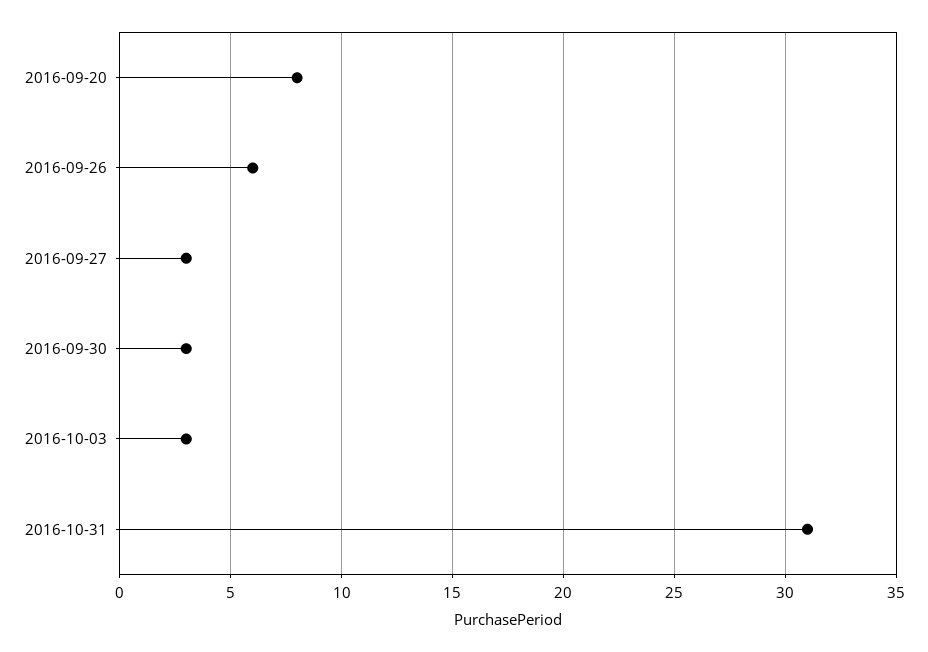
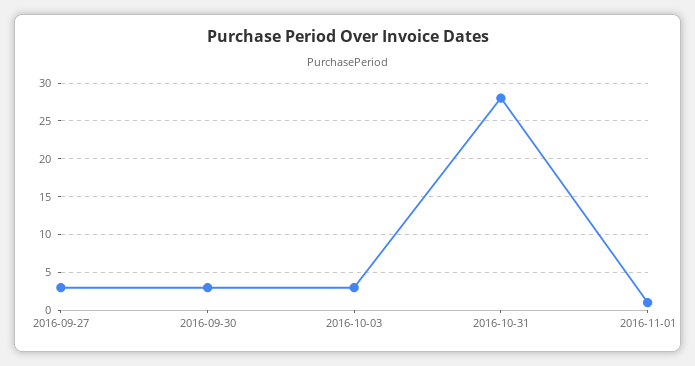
2016-09-20: 8 -> none
2016-09-26: 6 -> none
2016-10-31: 31 -> 28
2016-11-01: none -> 1

